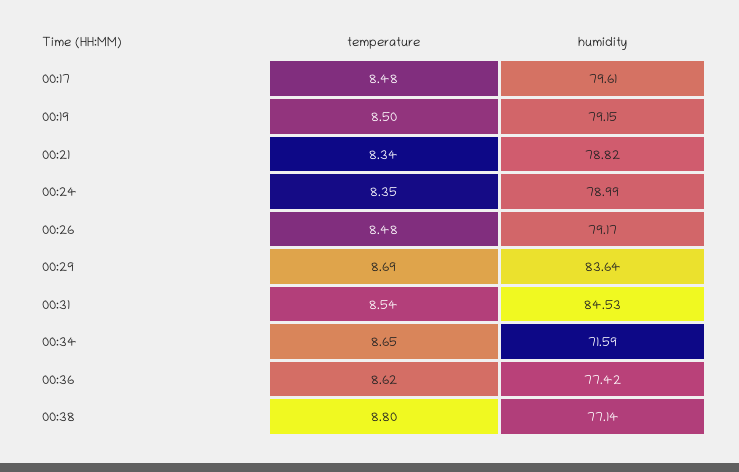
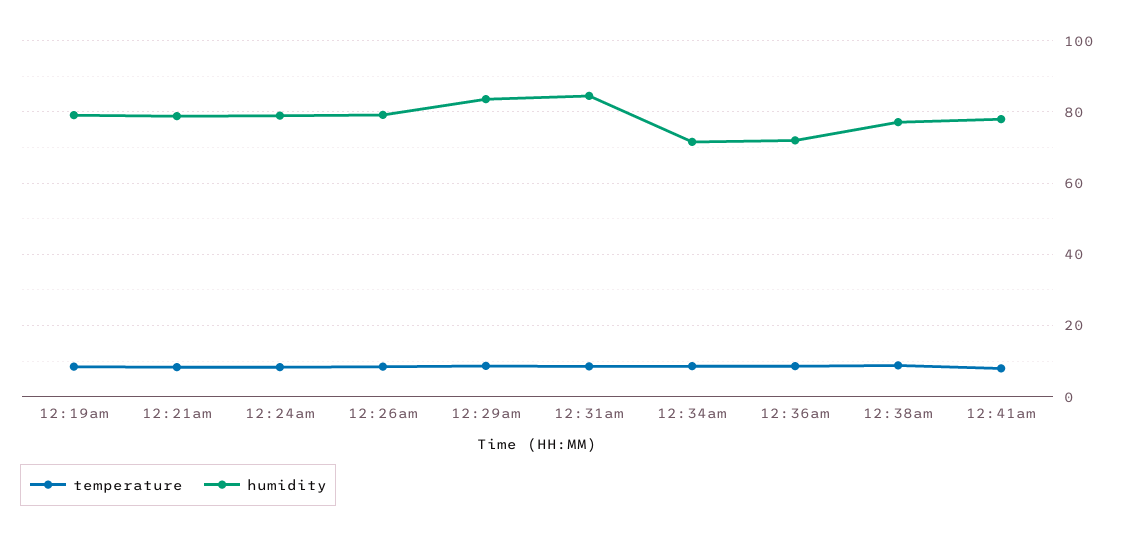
temperature, 00:17: 8.48 -> none
humidity, 00:17: 79.61 -> none
humidity, 00:36: 77.42 -> 72
temperature, 12:41am: none -> 8
humidity, 12:41am: none -> 78

